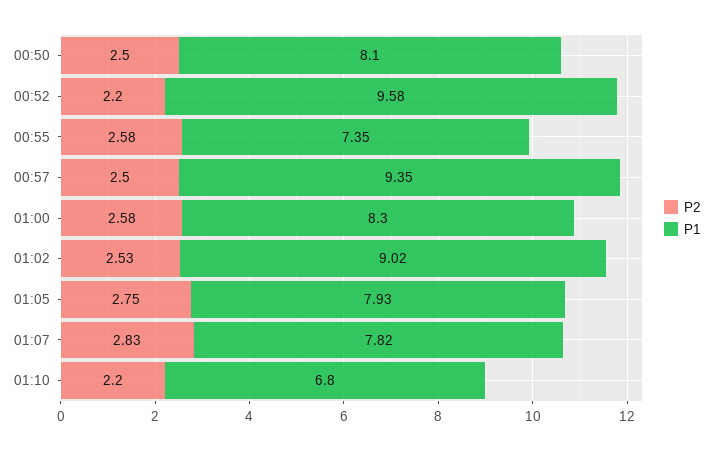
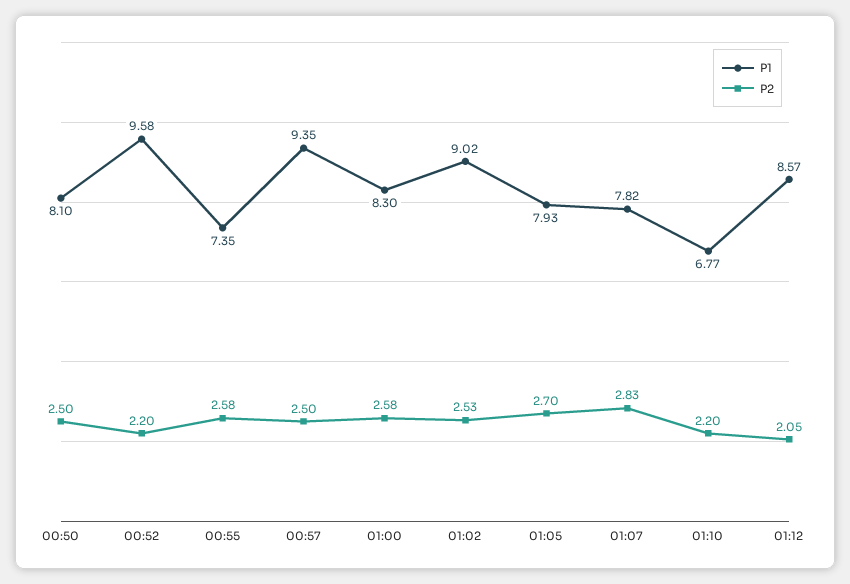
P2, 01:05: 2.75 -> 2.7
P1, 01:10: 6.8 -> 6.77
P1, 01:12: none -> 8.57
P2, 01:12: none -> 2.05

